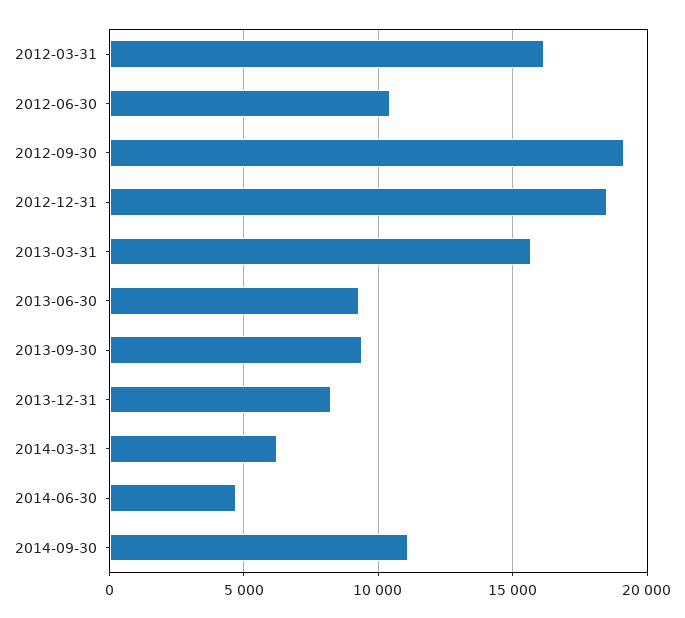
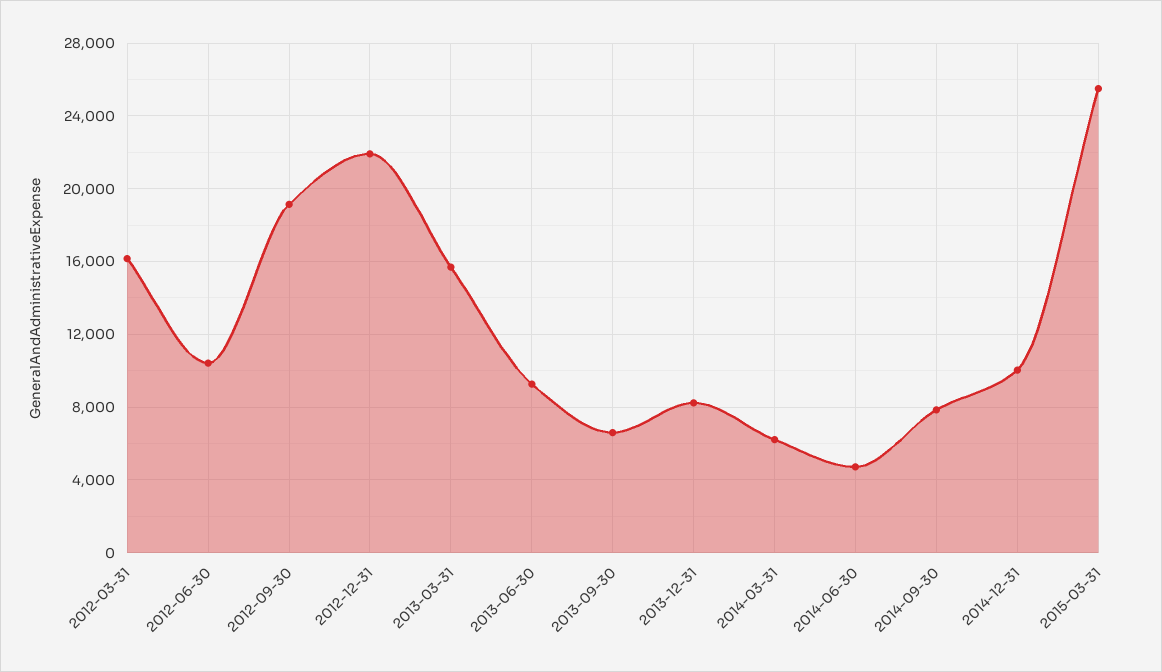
2012-12-31: 18500 -> 22000
2013-09-30: 9500 -> 6500
2014-09-30: 11000 -> 8000
2014-12-31: none -> 10000
2015-03-31: none -> 25500

